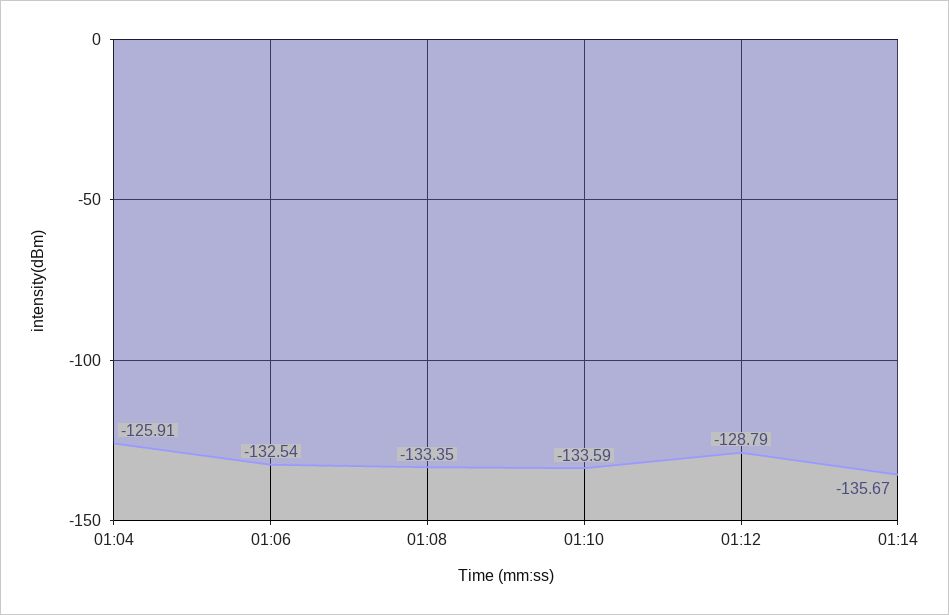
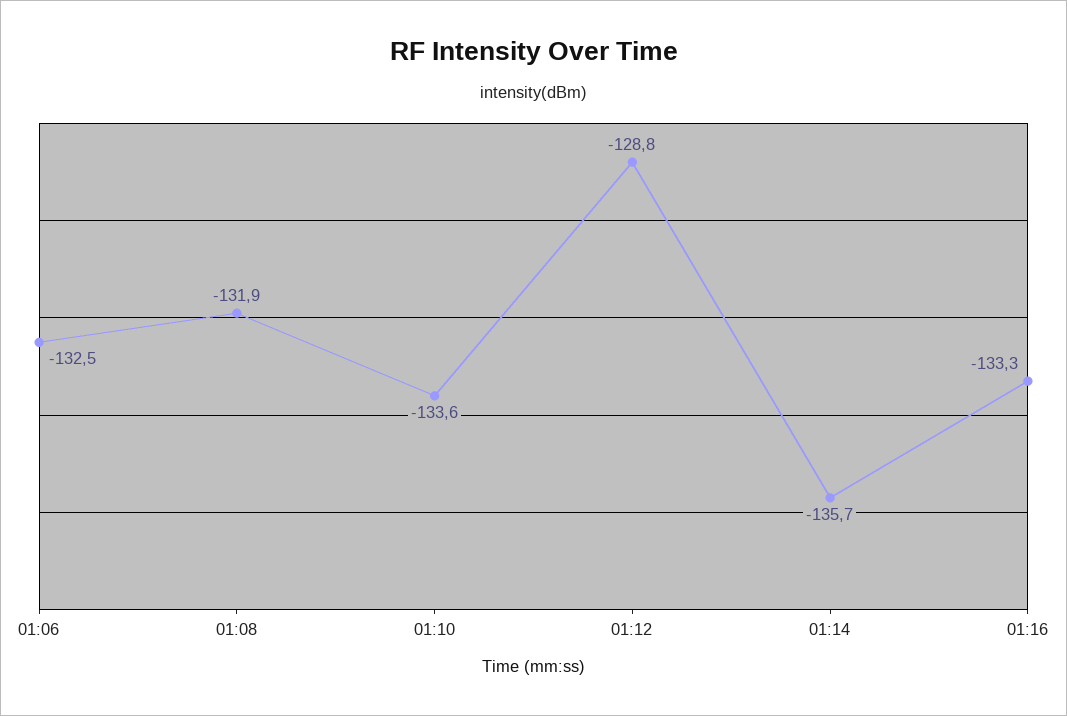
01:04: -125.91 -> none
01:08: -133.35 -> -131.9
01:16: none -> -133.3

